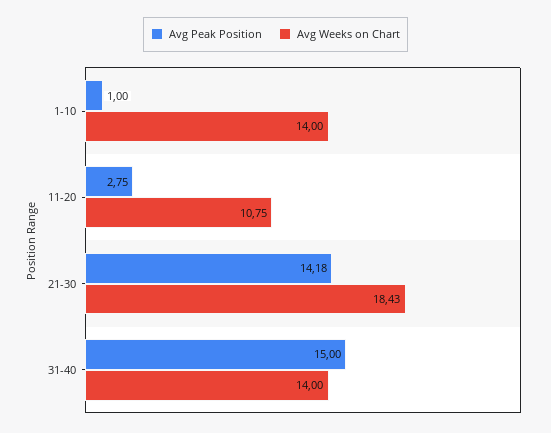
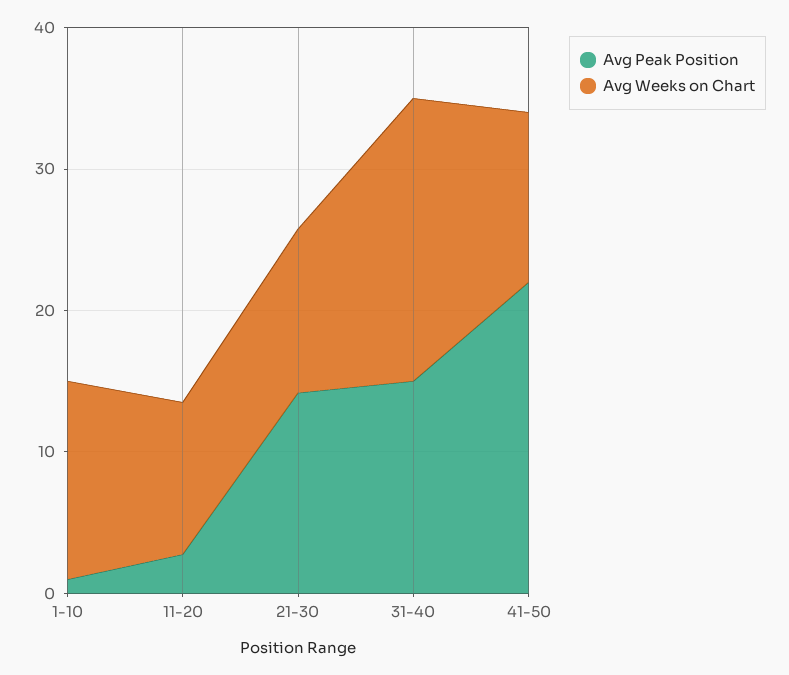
Avg Weeks on Chart, 21-30: 18.43 -> 12
Avg Weeks on Chart, 31-40: 14 -> 20
Avg Peak Position, 41-50: none -> 22
Avg Weeks on Chart, 41-50: none -> 12

